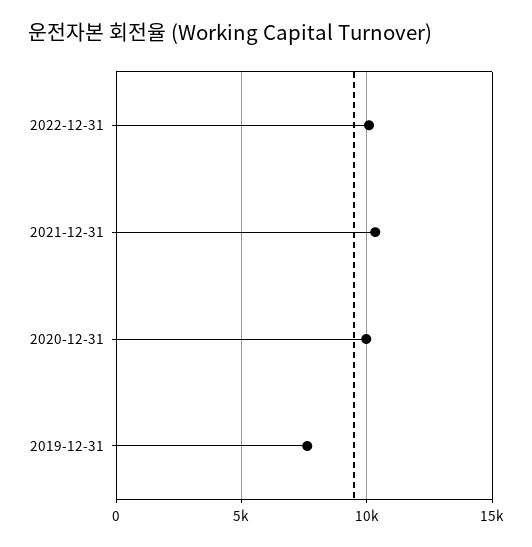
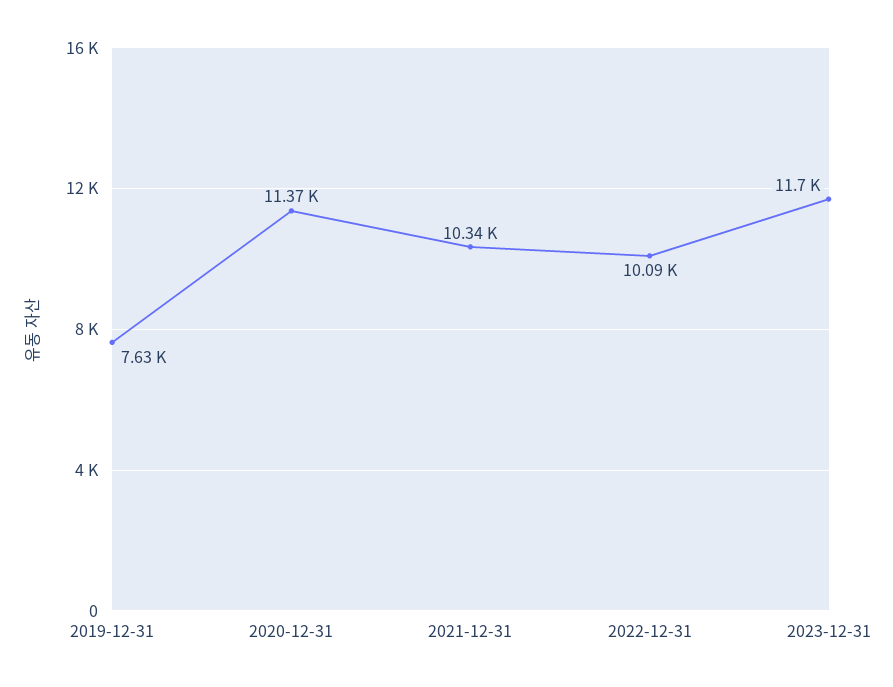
2020-12-31: 10000 -> 11370
2023-12-31: none -> 11700

